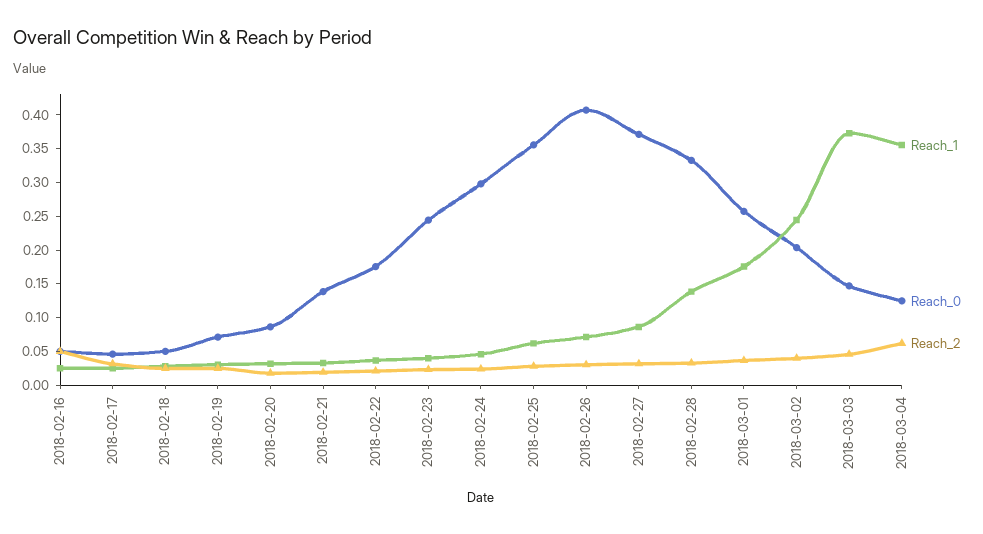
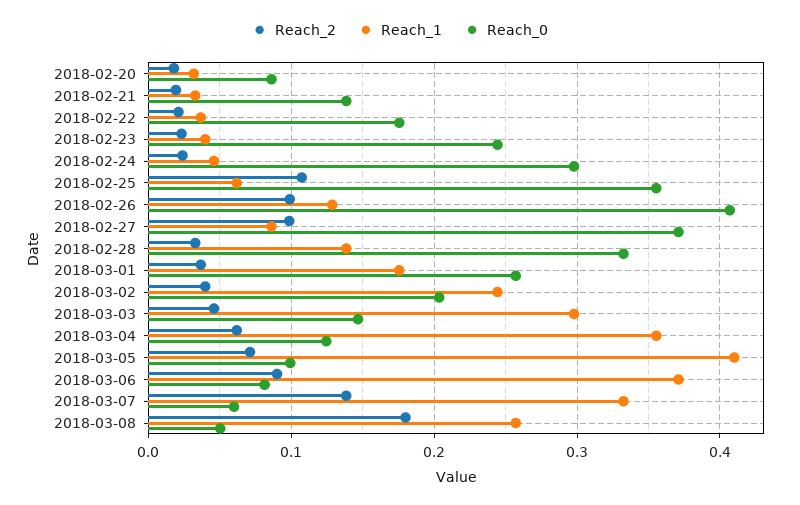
Reach_1, 2018-02-16: 0.025 -> none
Reach_0, 2018-02-16: 0.05 -> none
Reach_2, 2018-02-16: 0.05 -> none
Reach_1, 2018-02-17: 0.025 -> none
Reach_0, 2018-02-17: 0.05 -> none
Reach_2, 2018-02-17: 0.025 -> none
Reach_1, 2018-02-18: 0.025 -> none
Reach_0, 2018-02-18: 0.05 -> none
Reach_2, 2018-02-18: 0.025 -> none
Reach_1, 2018-02-19: 0.025 -> none
Reach_0, 2018-02-19: 0.075 -> none
Reach_2, 2018-02-19: 0.025 -> none
Reach_2, 2018-02-25: 0.025 -> 0.11
Reach_1, 2018-02-26: 0.075 -> 0.13
Reach_2, 2018-02-26: 0.025 -> 0.1
Reach_2, 2018-02-27: 0.025 -> 0.1
Reach_1, 2018-03-03: 0.375 -> 0.3
Reach_2, 2018-03-05: none -> 0.07
Reach_1, 2018-03-05: none -> 0.41
Reach_0, 2018-03-05: none -> 0.1
Reach_2, 2018-03-06: none -> 0.09
Reach_1, 2018-03-06: none -> 0.37
Reach_0, 2018-03-06: none -> 0.08
Reach_2, 2018-03-07: none -> 0.14
Reach_1, 2018-03-07: none -> 0.33
Reach_0, 2018-03-07: none -> 0.06
Reach_2, 2018-03-08: none -> 0.18
Reach_1, 2018-03-08: none -> 0.26
Reach_0, 2018-03-08: none -> 0.05

